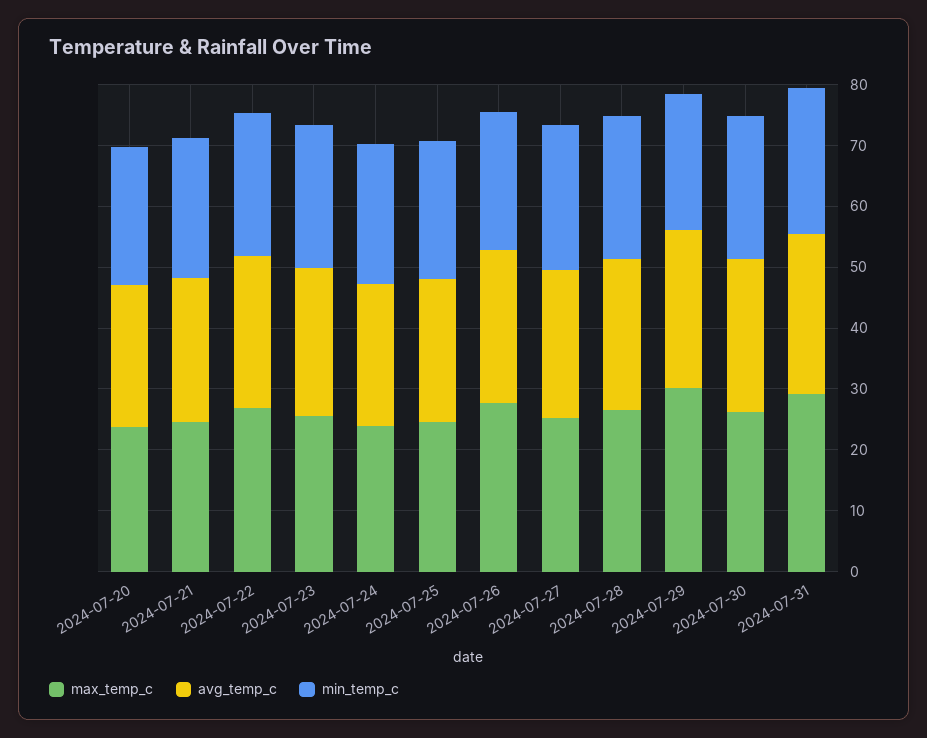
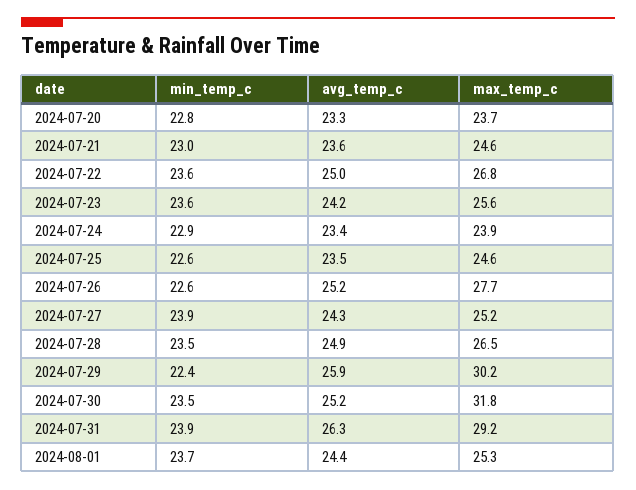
max_temp_c, 2024-07-30: 26 -> 31.8
min_temp_c, 2024-08-01: none -> 23.7
avg_temp_c, 2024-08-01: none -> 24.4
max_temp_c, 2024-08-01: none -> 25.3

